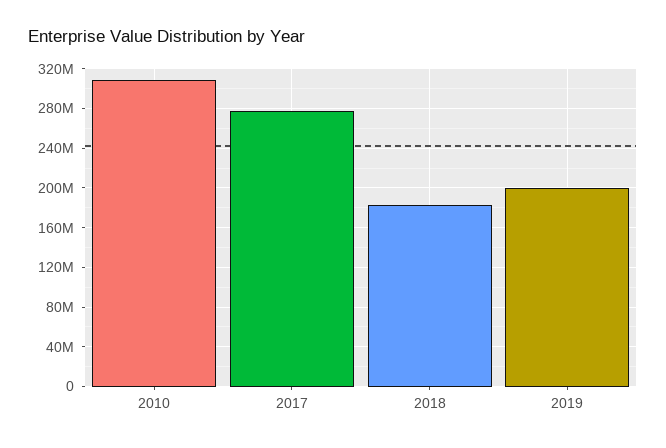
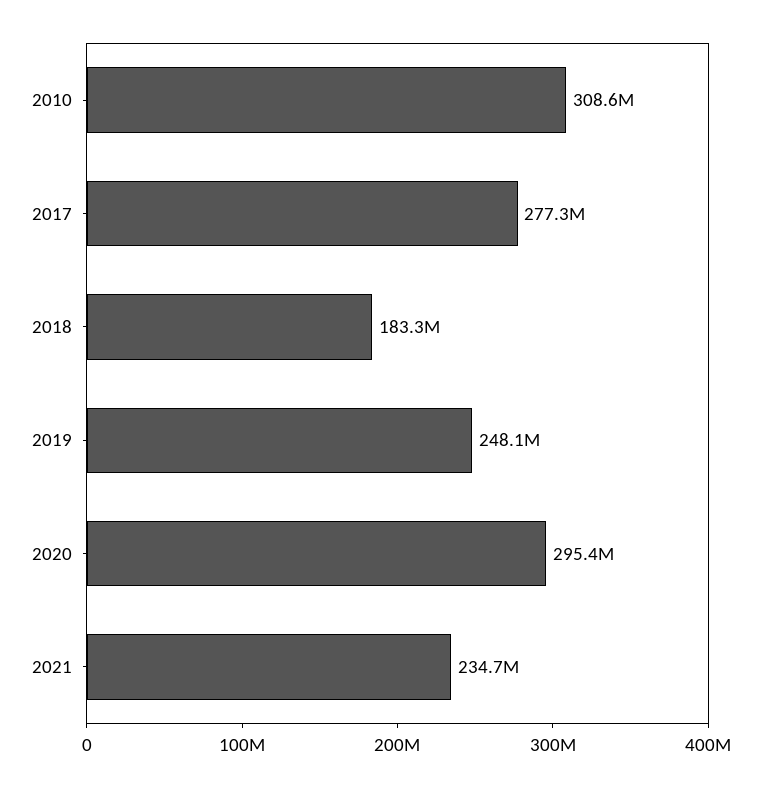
2019: 200000000 -> 248100000
2020: none -> 295400000
2021: none -> 234700000

